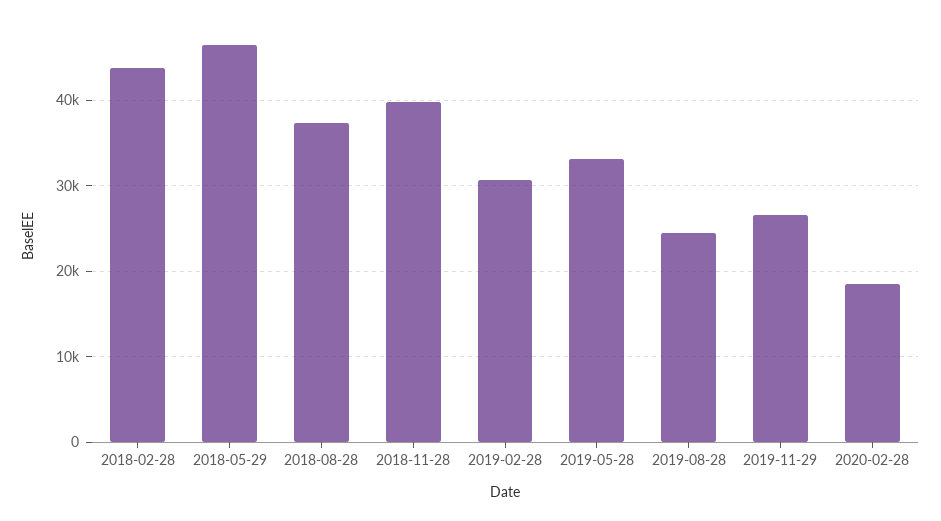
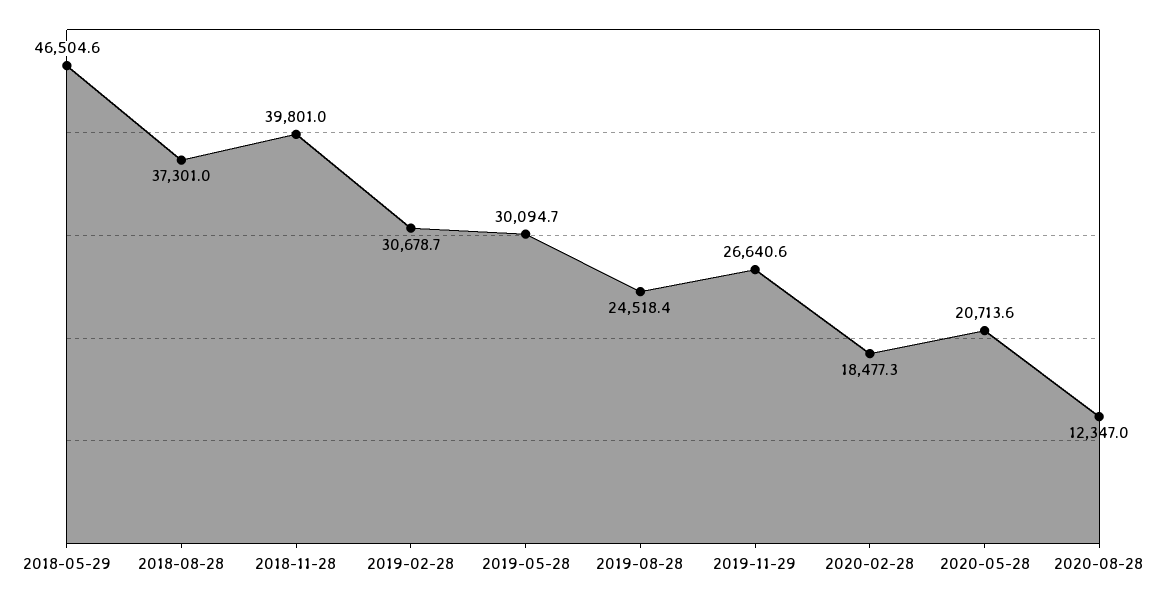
2018-02-28: 44000 -> none
2019-05-28: 33000 -> 30094.7
2020-05-28: none -> 20713.6
2020-08-28: none -> 12347

